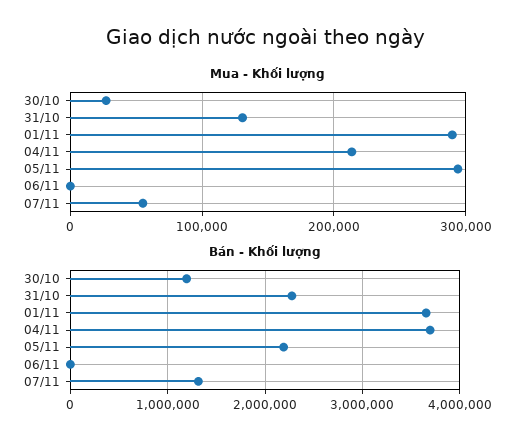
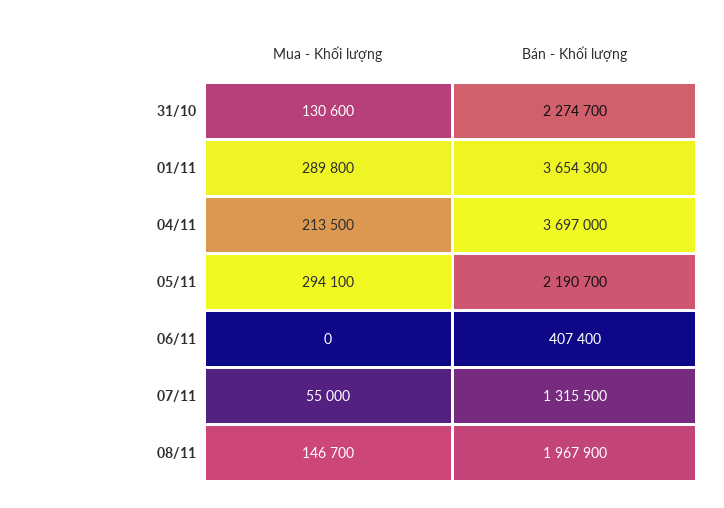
Mua - Khối lượng, 30/10: 30000 -> none
Bán - Khối lượng, 30/10: 1200000 -> none
Bán - Khối lượng, 06/11: 0 -> 407400
Mua - Khối lượng, 08/11: none -> 146700
Bán - Khối lượng, 08/11: none -> 1967900

